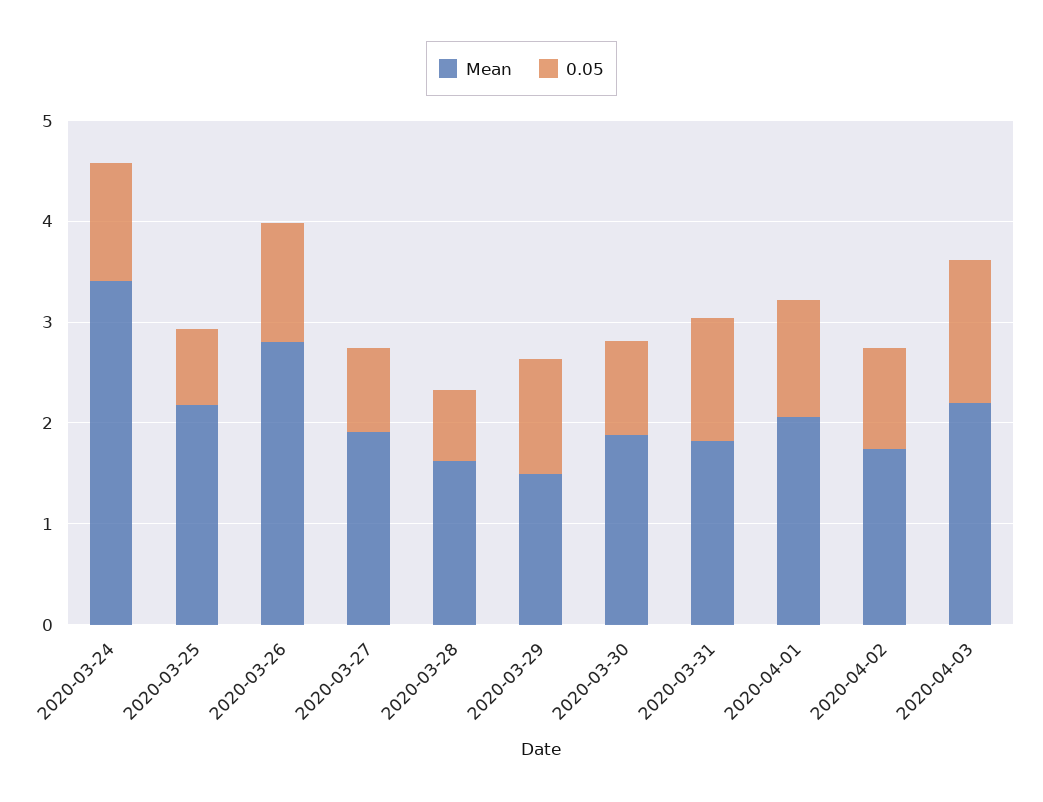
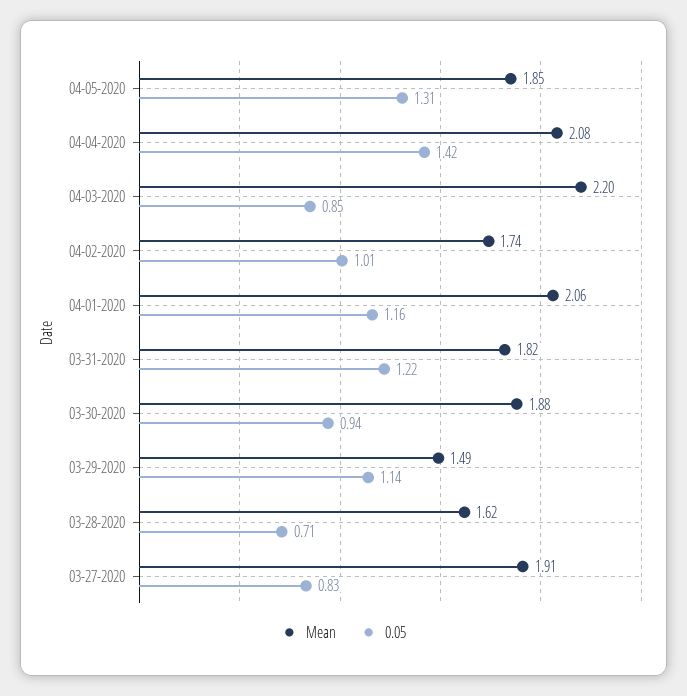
Mean, 2020-03-24: 3.4 -> none
0.05, 2020-03-24: 1.2 -> none
Mean, 2020-03-25: 2.2 -> none
0.05, 2020-03-25: 0.8 -> none
Mean, 2020-03-26: 2.8 -> none
0.05, 2020-03-26: 1.2 -> none
0.05, 2020-04-03: 1.4 -> 0.85
Mean, 04-05-2020: none -> 1.85
0.05, 04-05-2020: none -> 1.31
Mean, 04-04-2020: none -> 2.08
0.05, 04-04-2020: none -> 1.42

